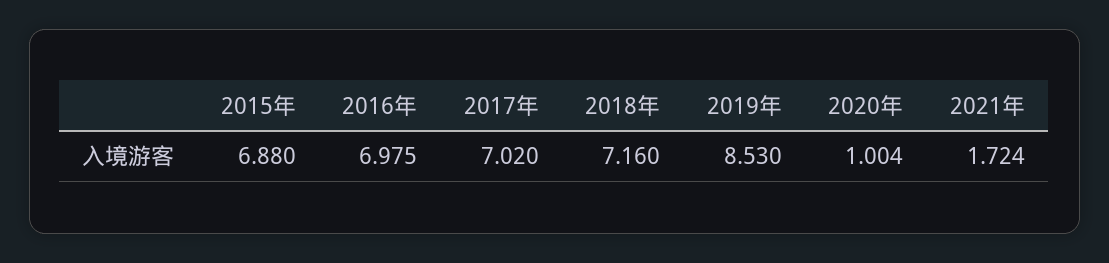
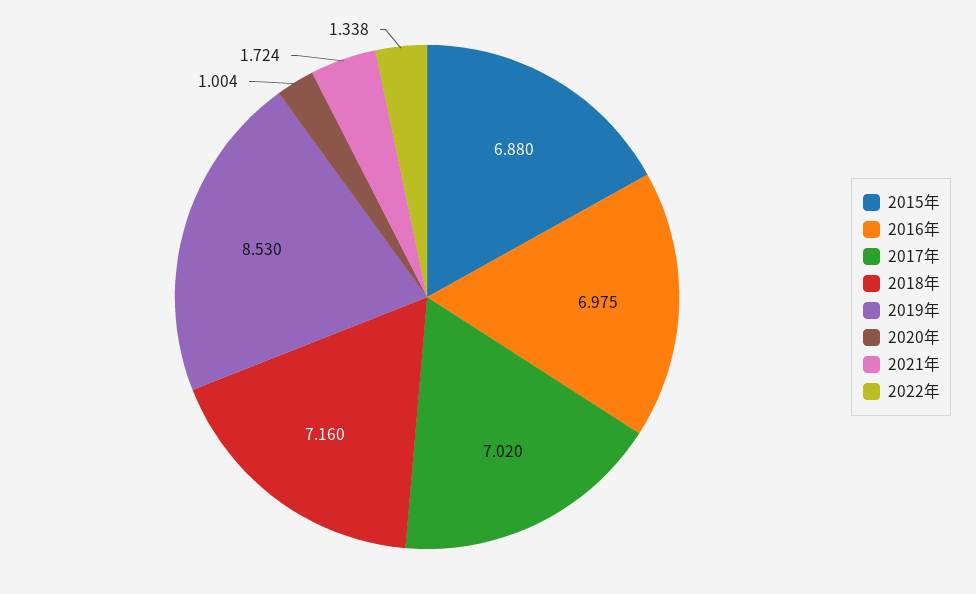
2022年: none -> 1.338

